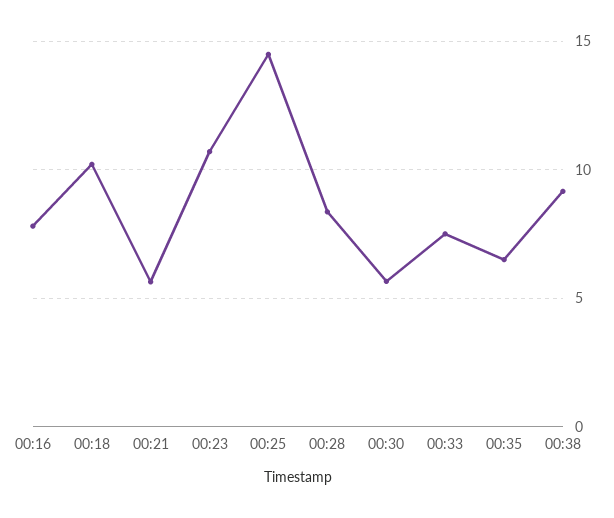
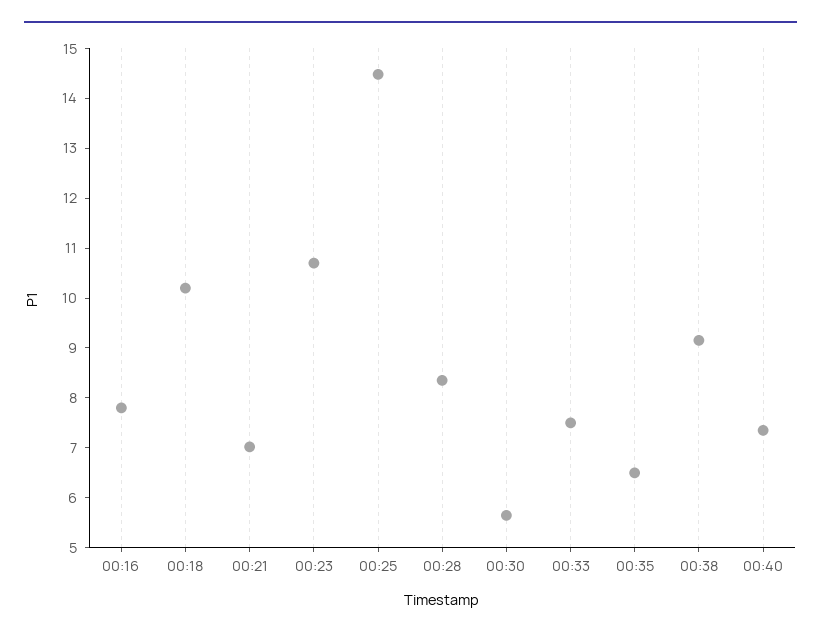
00:21: 5.5 -> 7
00:40: none -> 7.4

